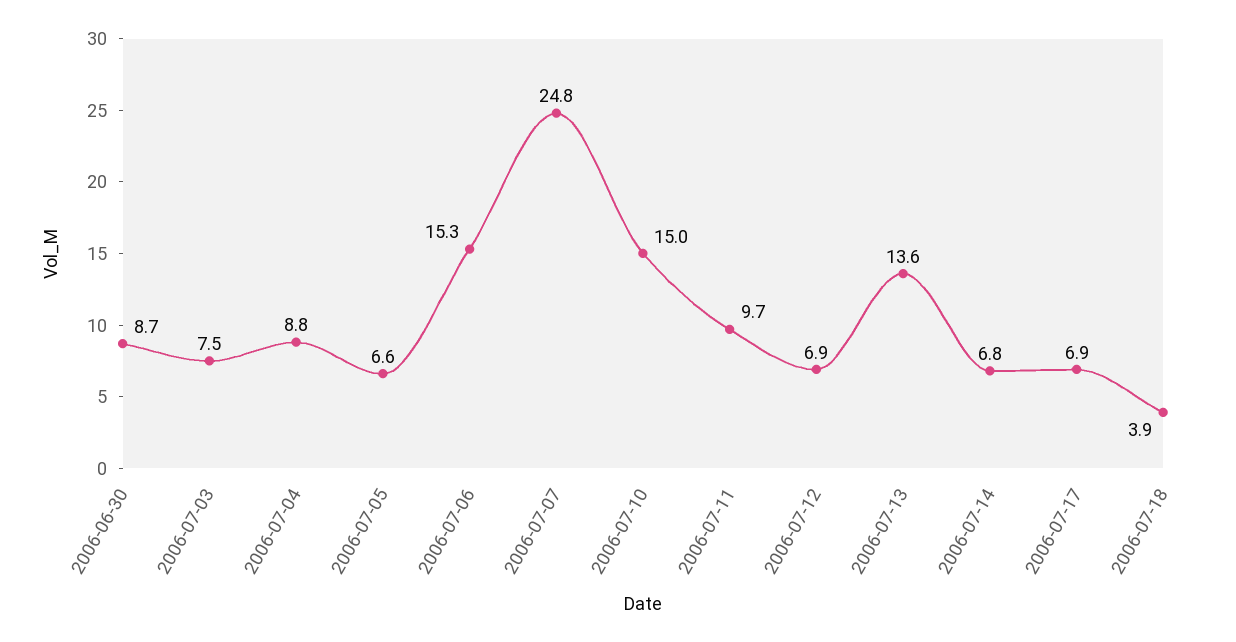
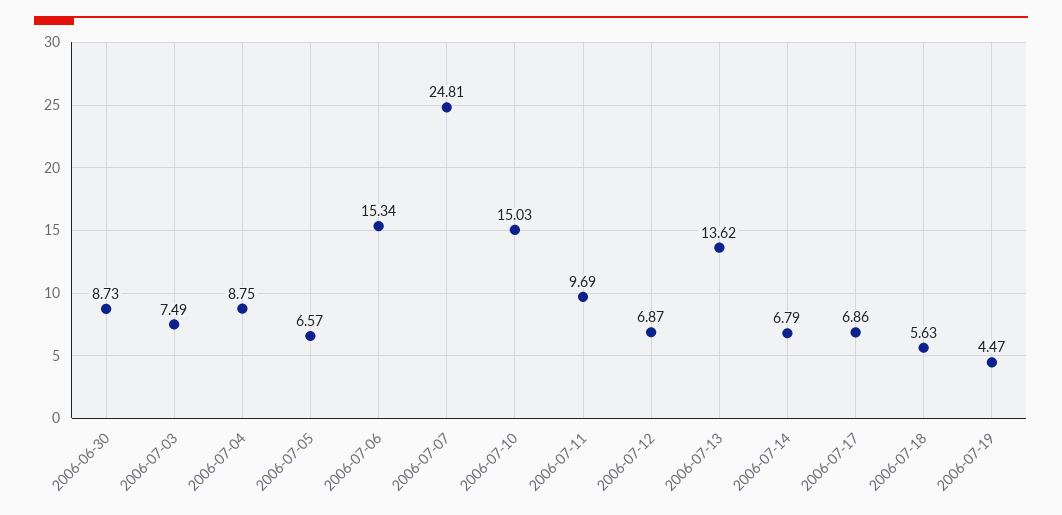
2006-07-18: 3.9 -> 5.63
2006-07-19: none -> 4.47

